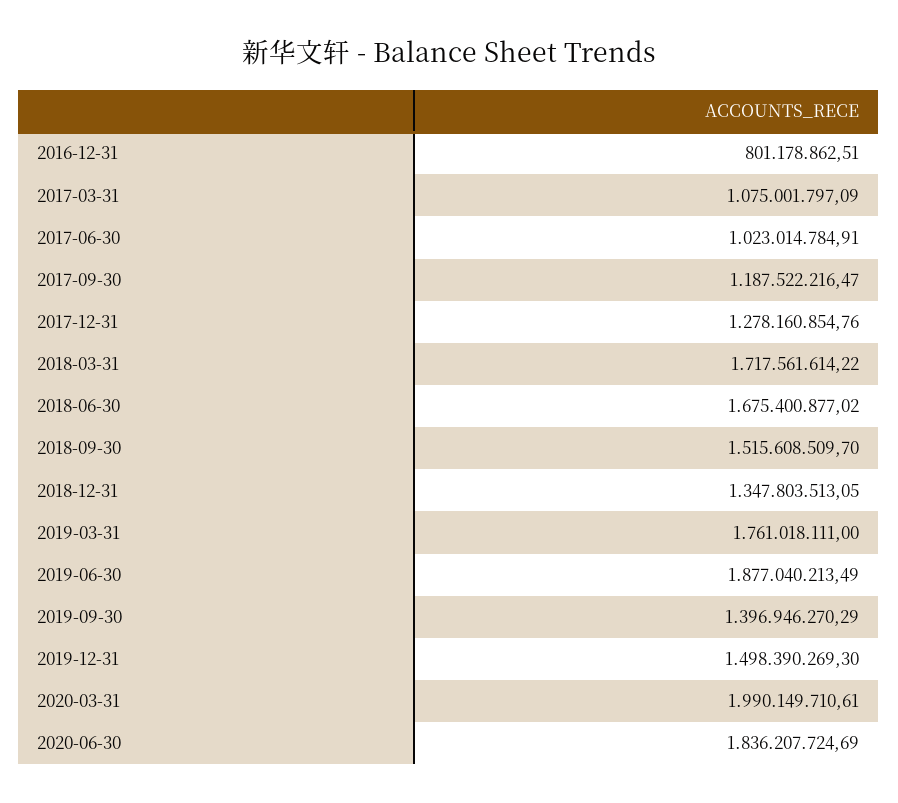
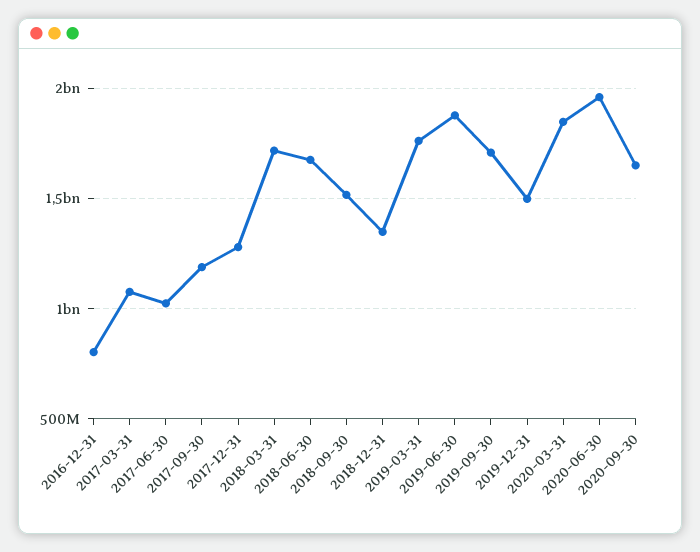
2019-09-30: 1396946270.29 -> 1700000000
2020-03-31: 1990149710.61 -> 1850000000
2020-06-30: 1836207724.69 -> 1950000000
2020-09-30: none -> 1650000000

